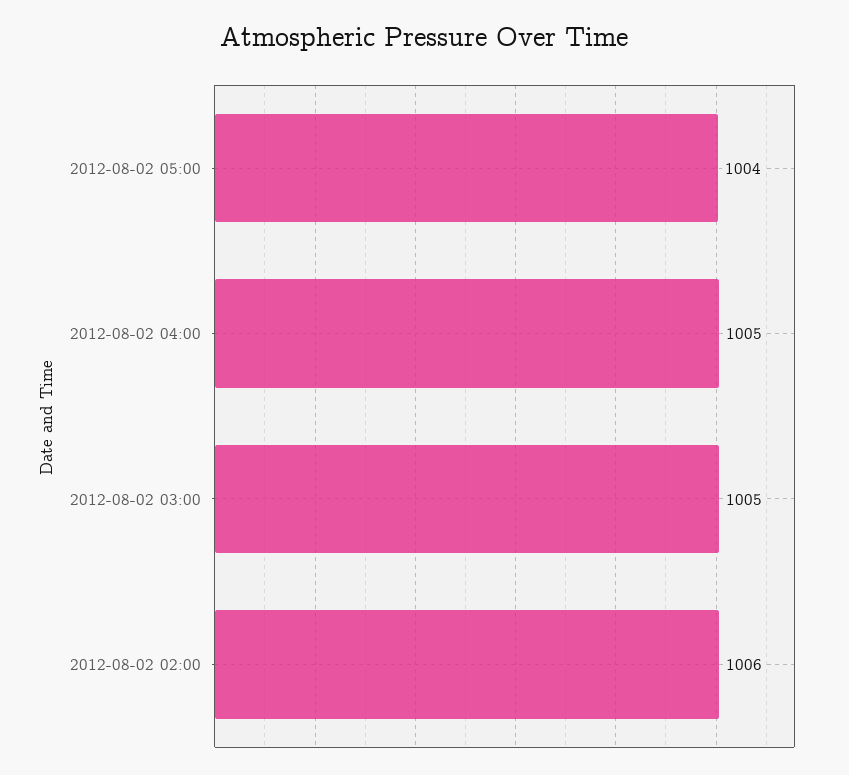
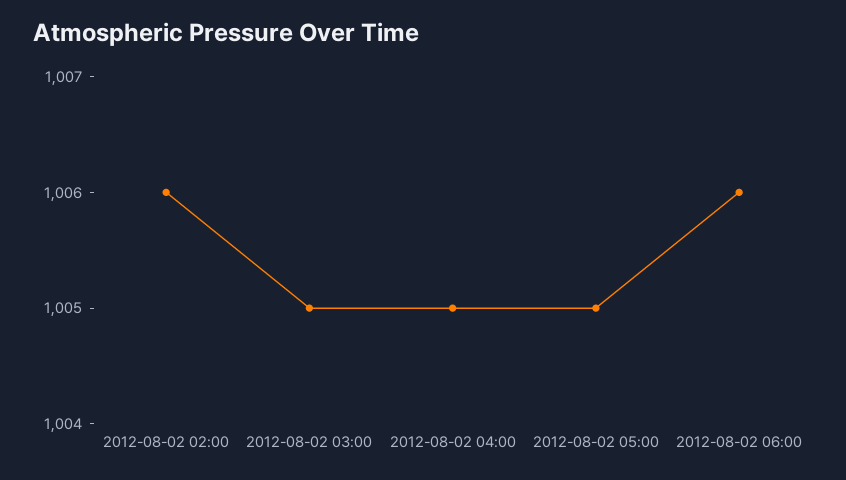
2012-08-02 05:00: 1004 -> 1005
2012-08-02 06:00: none -> 1006

